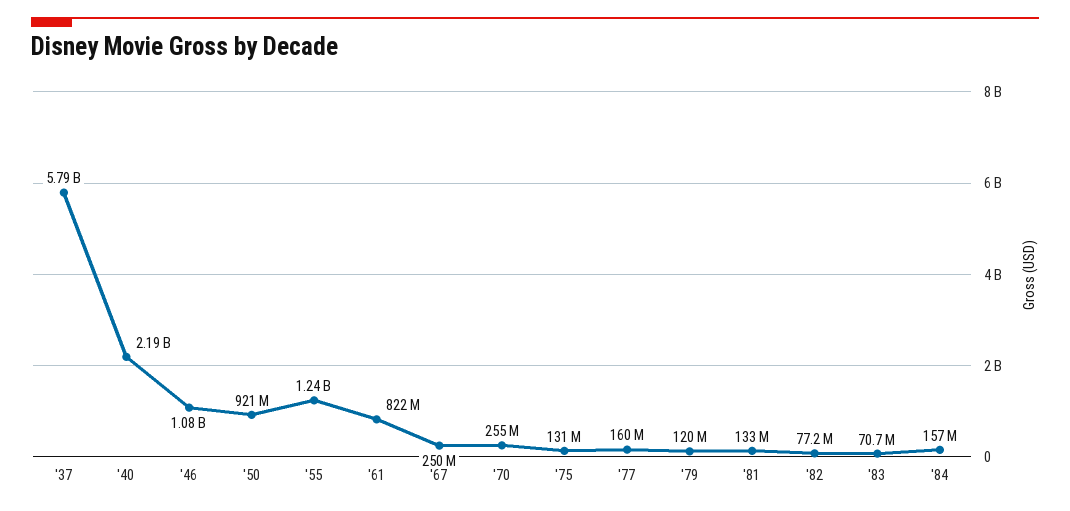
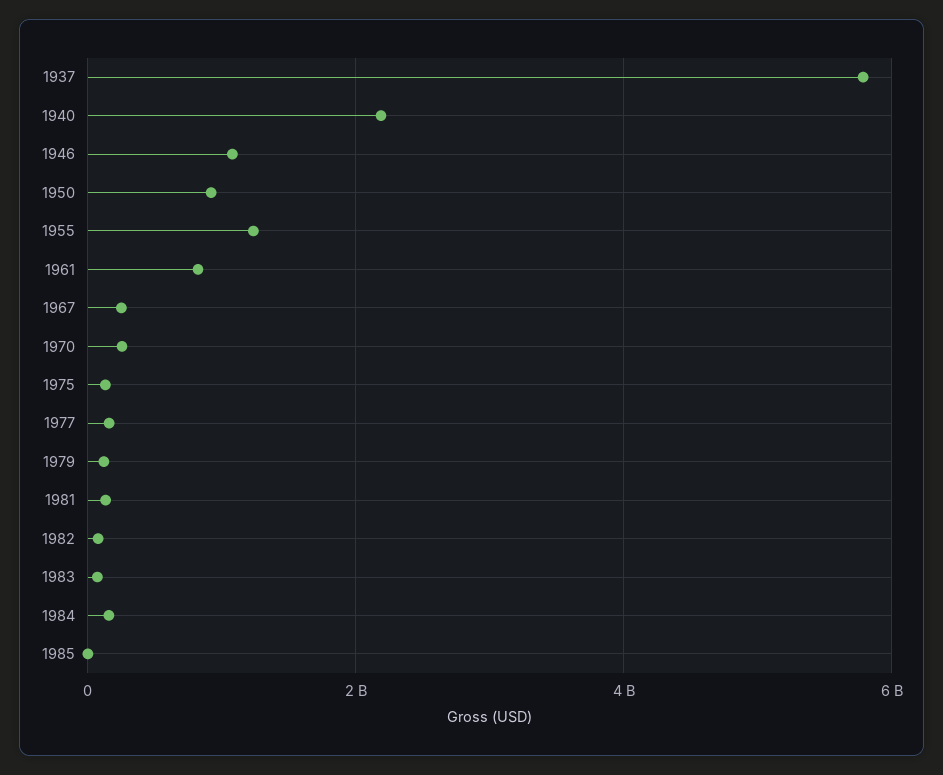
1985: none -> 0

